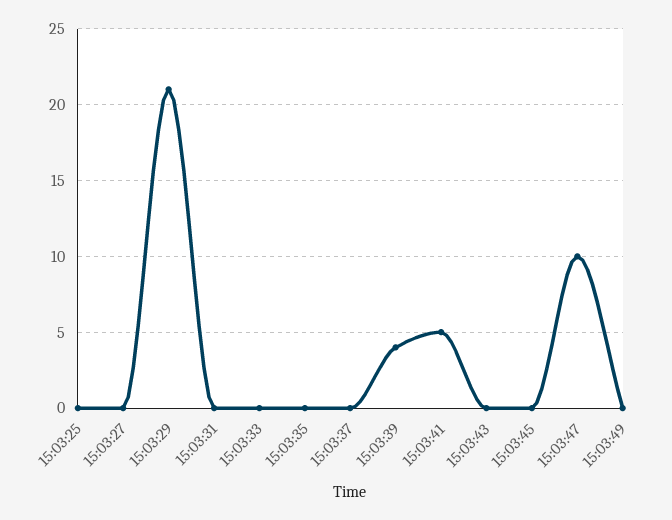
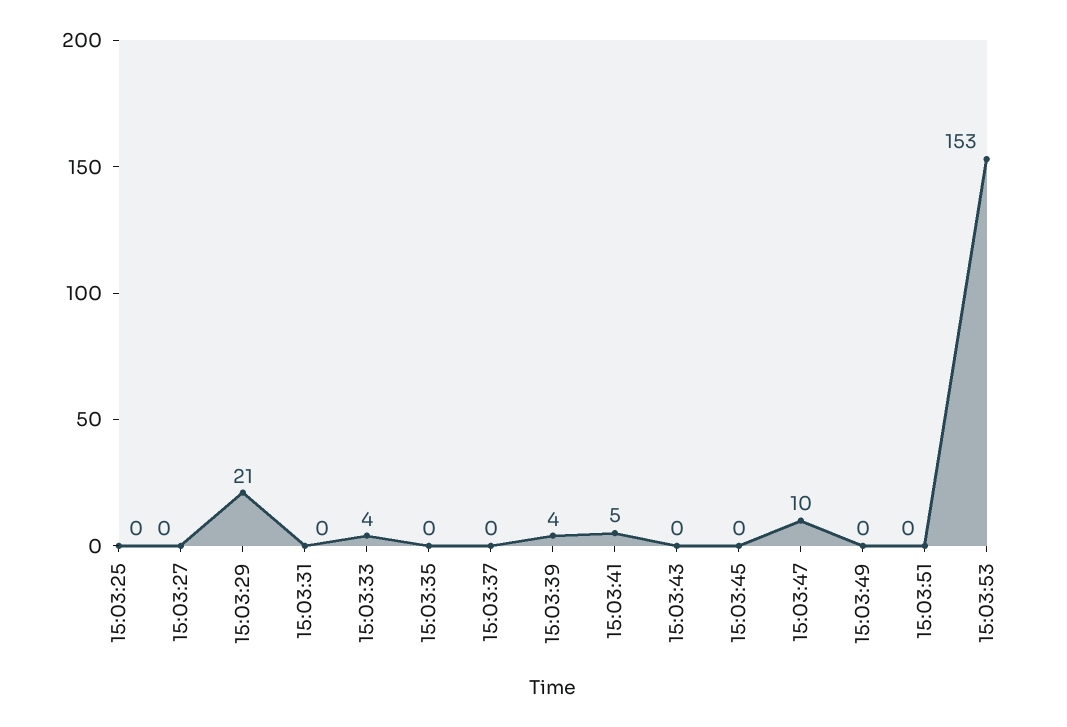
15:03:33: 0 -> 4
15:03:51: none -> 0
15:03:53: none -> 153

